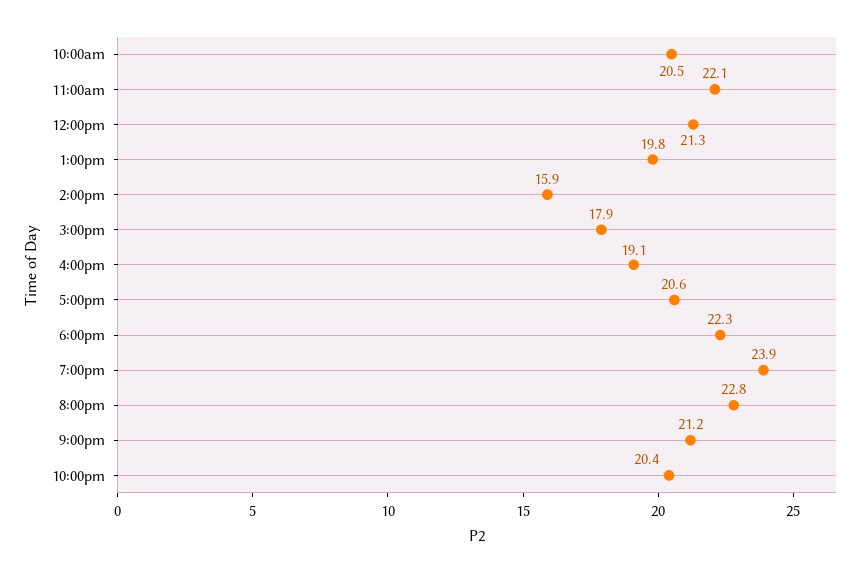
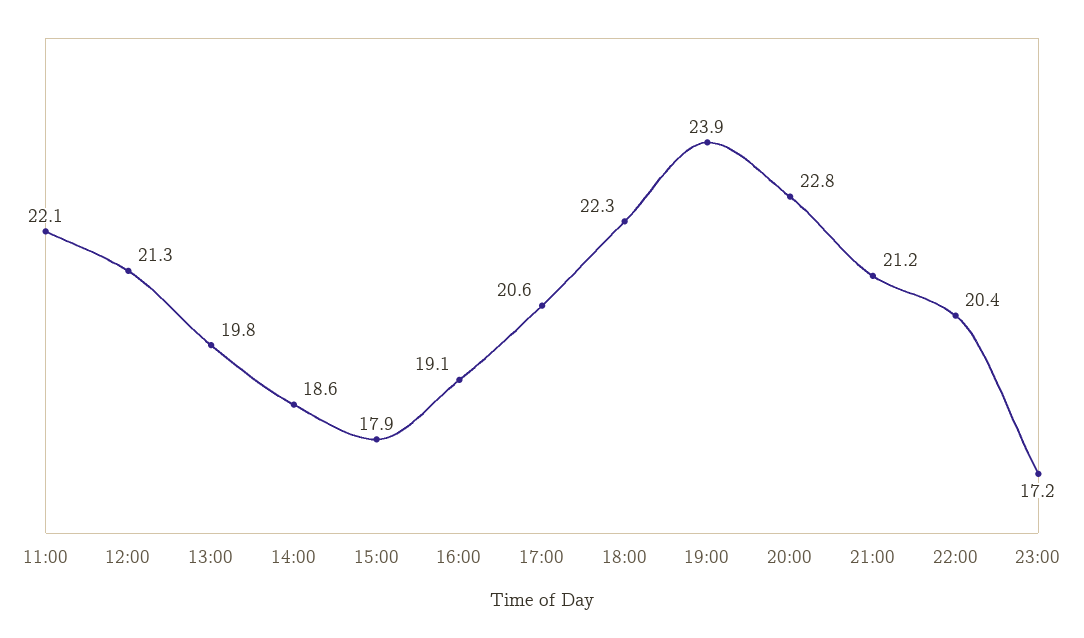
10:00am: 20.5 -> none
2:00pm: 15.9 -> 18.6
23:00: none -> 17.2

